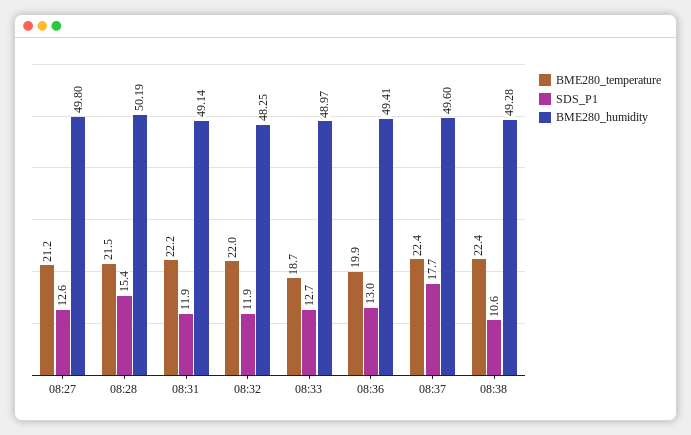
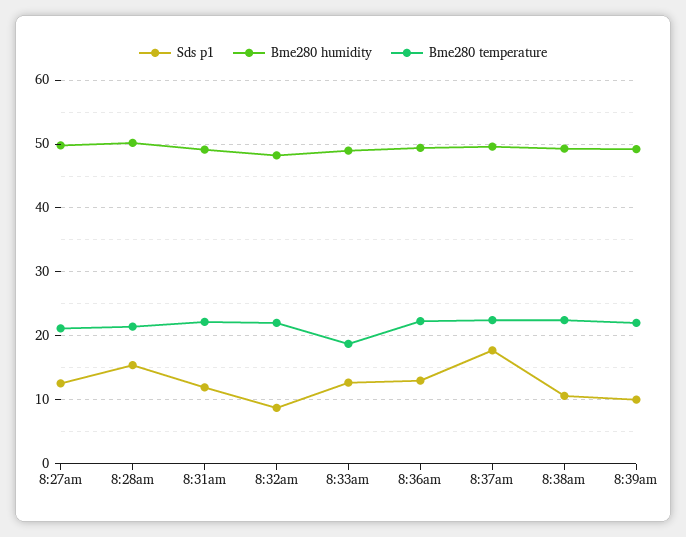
SDS_P1, 08:32: 11.9 -> 9
BME280_temperature, 08:36: 19.9 -> 22
SDS_P1, 8:39am: none -> 10
BME280_humidity, 8:39am: none -> 49
BME280_temperature, 8:39am: none -> 22

